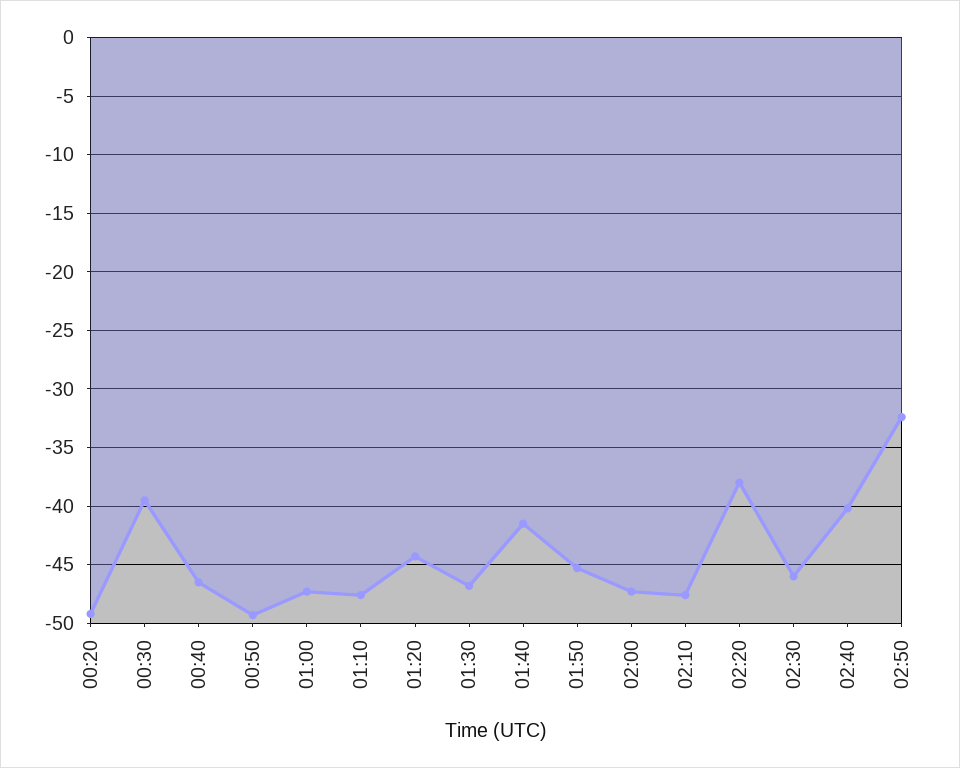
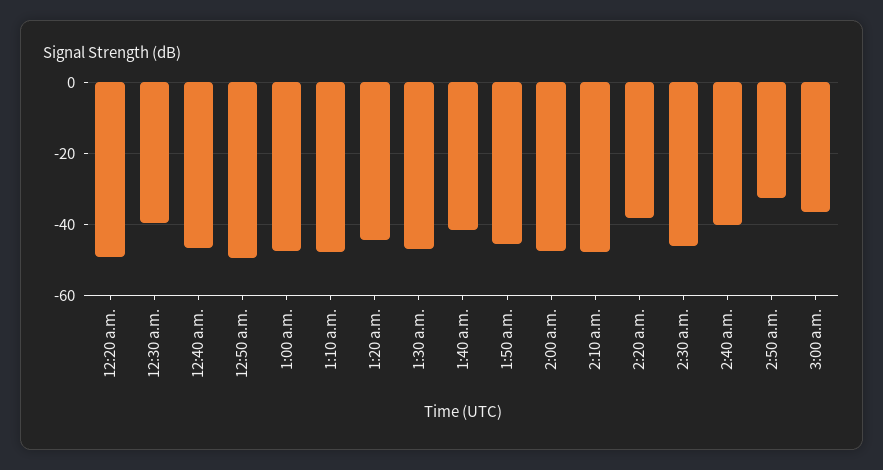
3:00 a.m.: none -> -36

